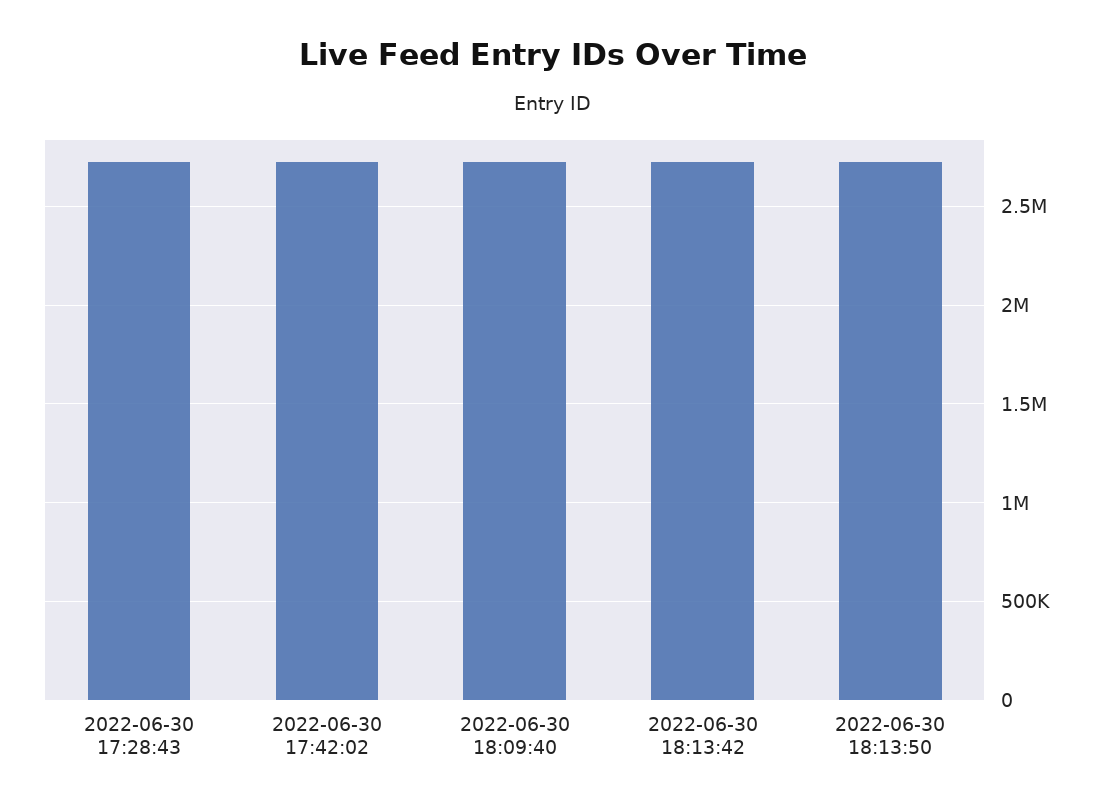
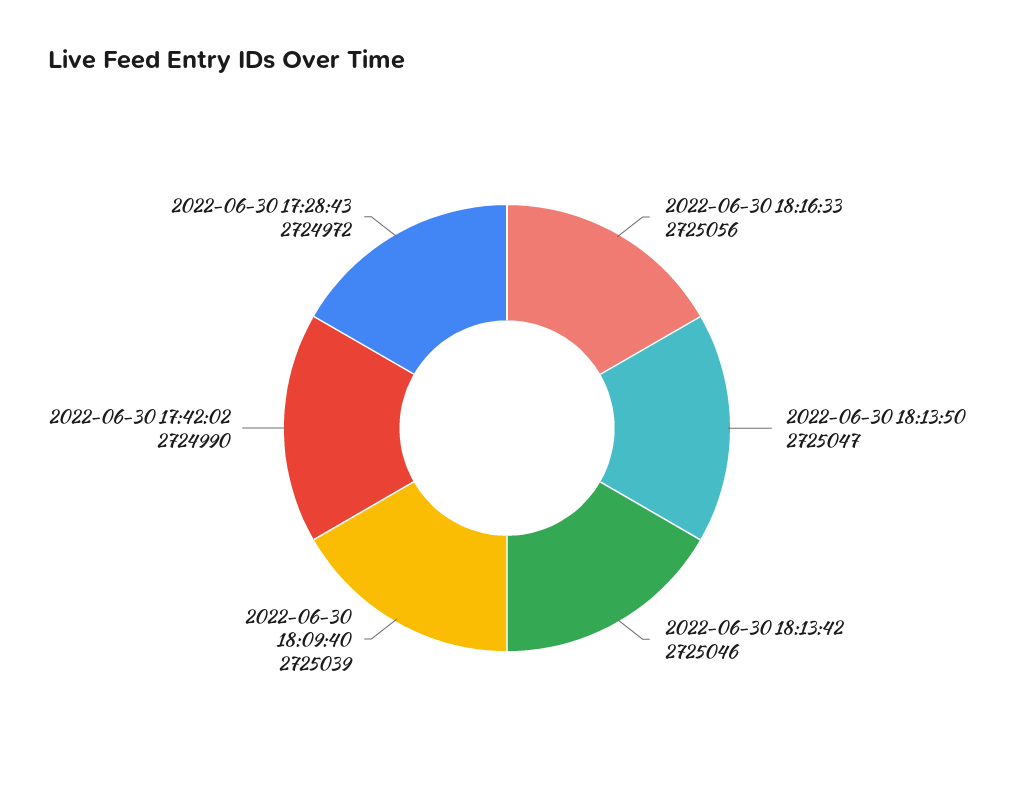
2022-06-30 18:16:33: none -> 2725056

